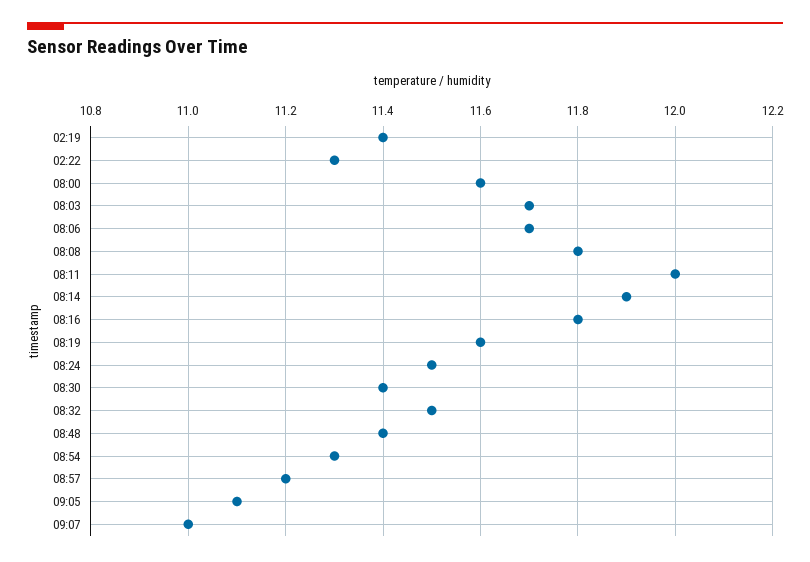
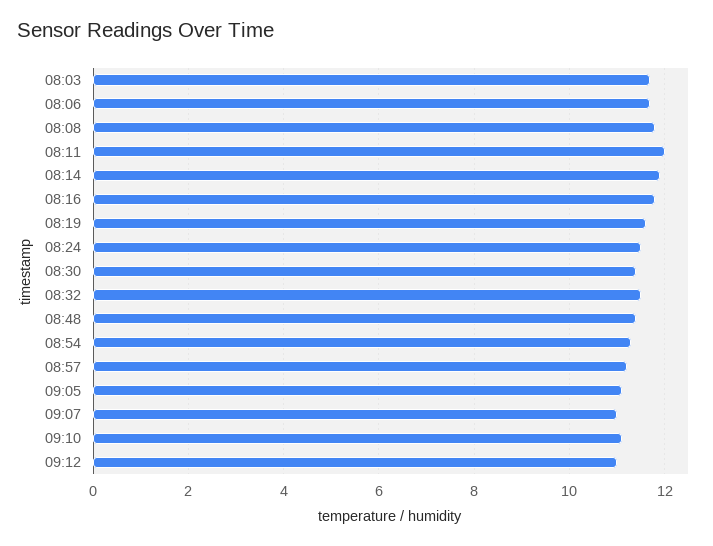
02:19: 11.4 -> none
02:22: 11.3 -> none
08:00: 11.6 -> none
09:10: none -> 11
09:12: none -> 11

